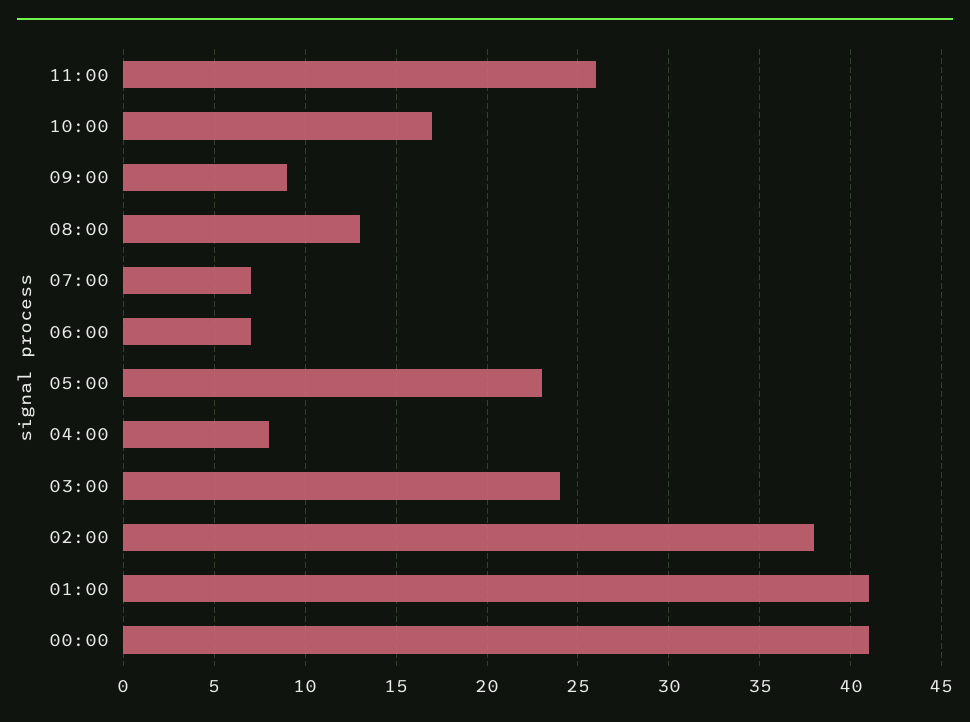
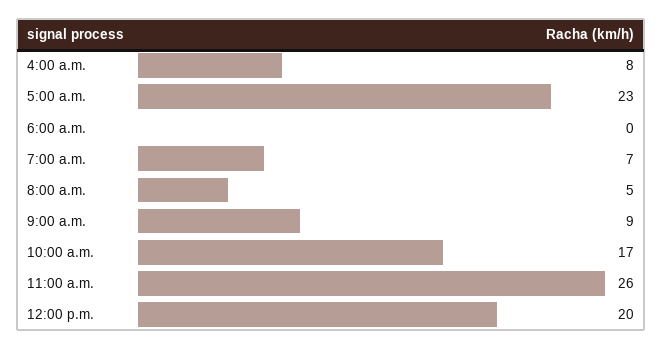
08:00: 13 -> 5
06:00: 7 -> 0
03:00: 24 -> none
02:00: 38 -> none
01:00: 41 -> none
00:00: 41 -> none
12:00 p.m.: none -> 20

